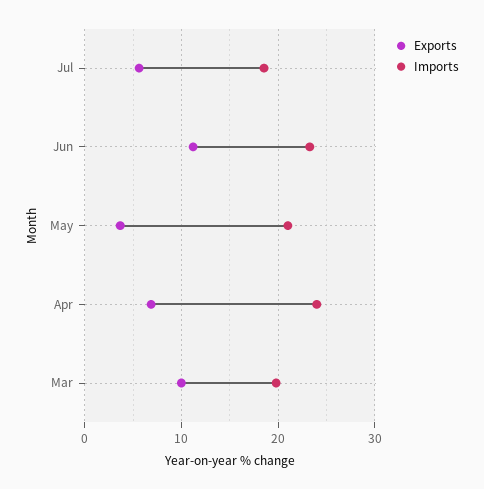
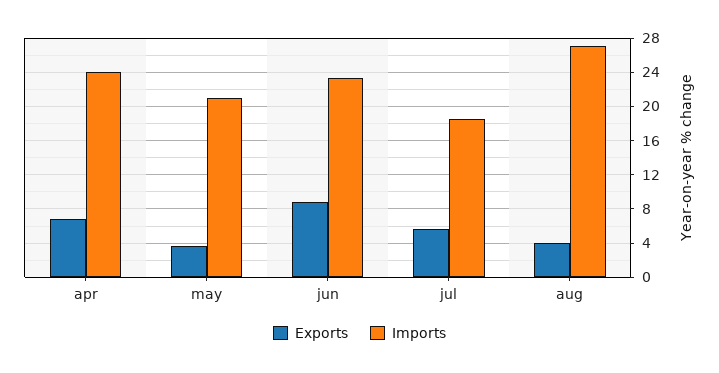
Exports, Jun: 11 -> 9
Exports, Mar: 10 -> none
Imports, Mar: 20 -> none
Exports, aug: none -> 4
Imports, aug: none -> 27

